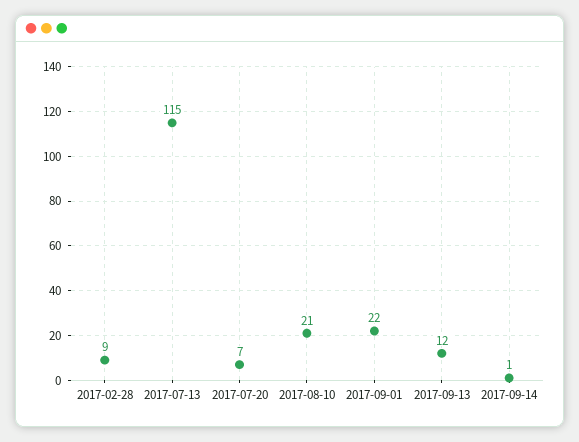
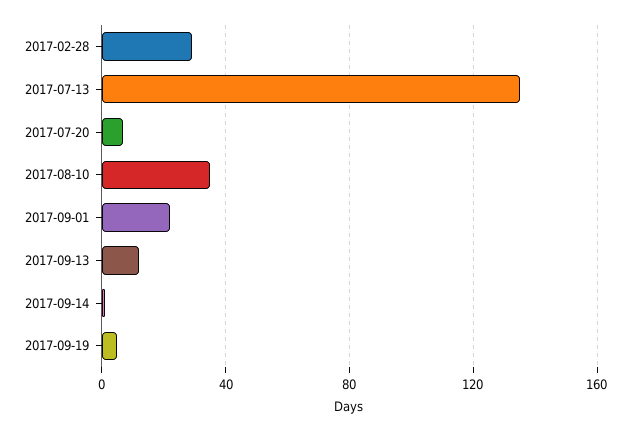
2017-02-28: 9 -> 30
2017-07-13: 115 -> 135
2017-08-10: 21 -> 35
2017-09-19: none -> 5

